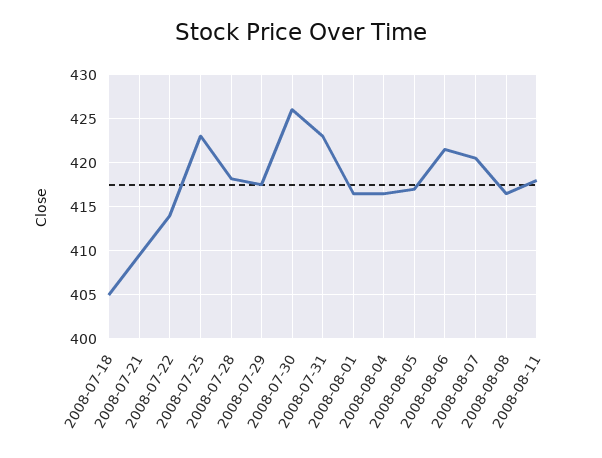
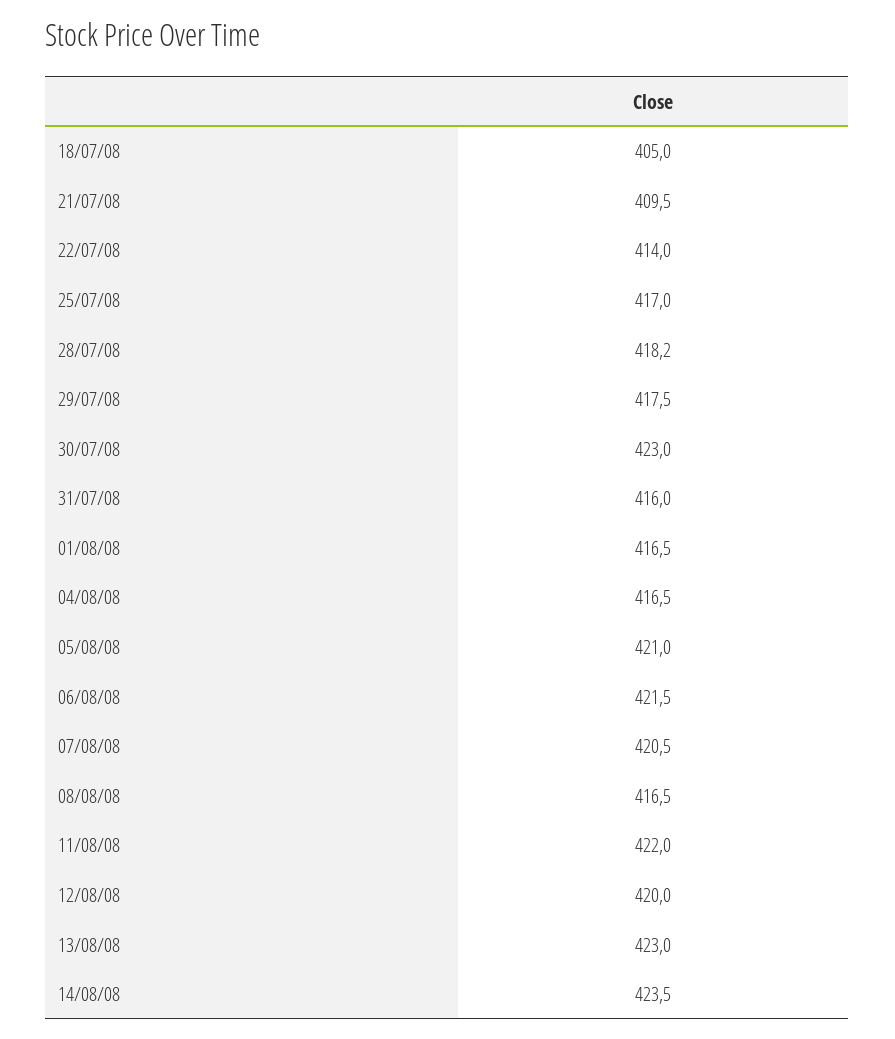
2008-07-25: 423 -> 417
2008-07-30: 426 -> 423
2008-07-31: 423 -> 416
2008-08-05: 417 -> 421
2008-08-11: 418 -> 422
12/08/08: none -> 420
13/08/08: none -> 423
14/08/08: none -> 423.5

